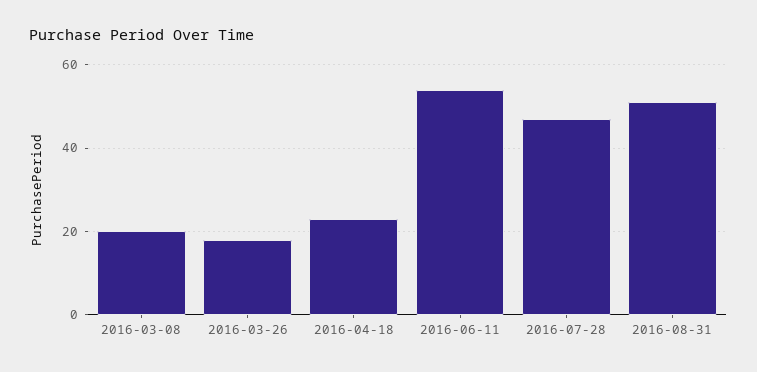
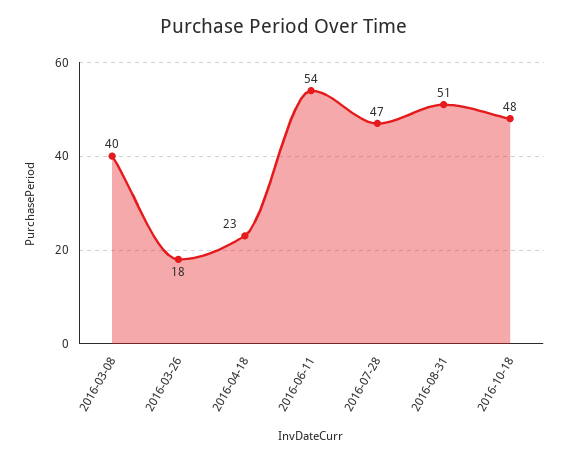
2016-03-08: 20 -> 40
2016-10-18: none -> 48

